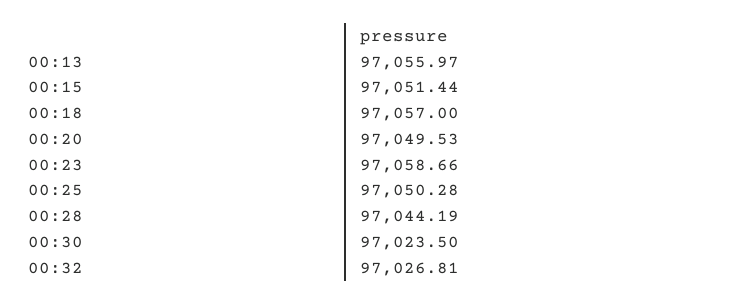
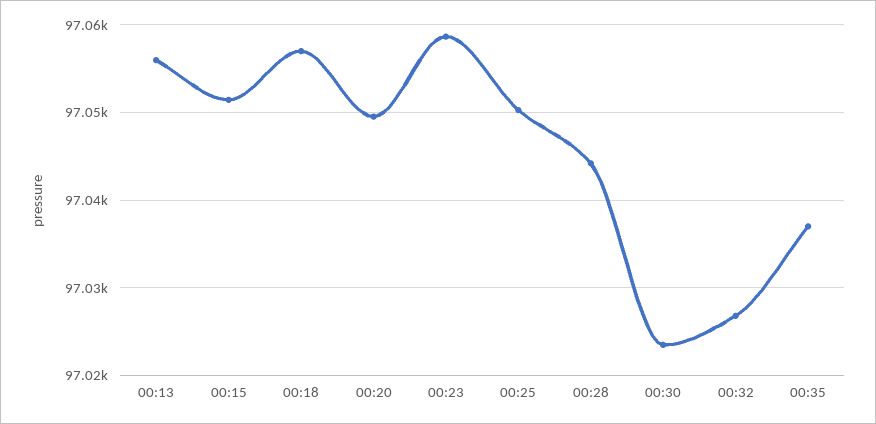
00:35: none -> 97037

